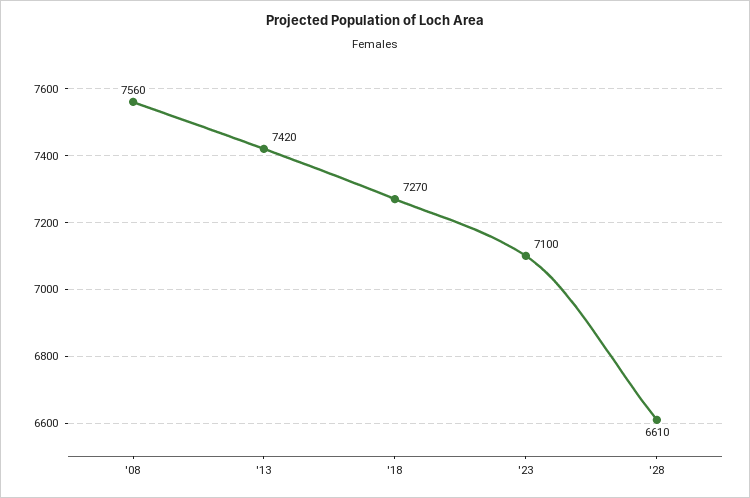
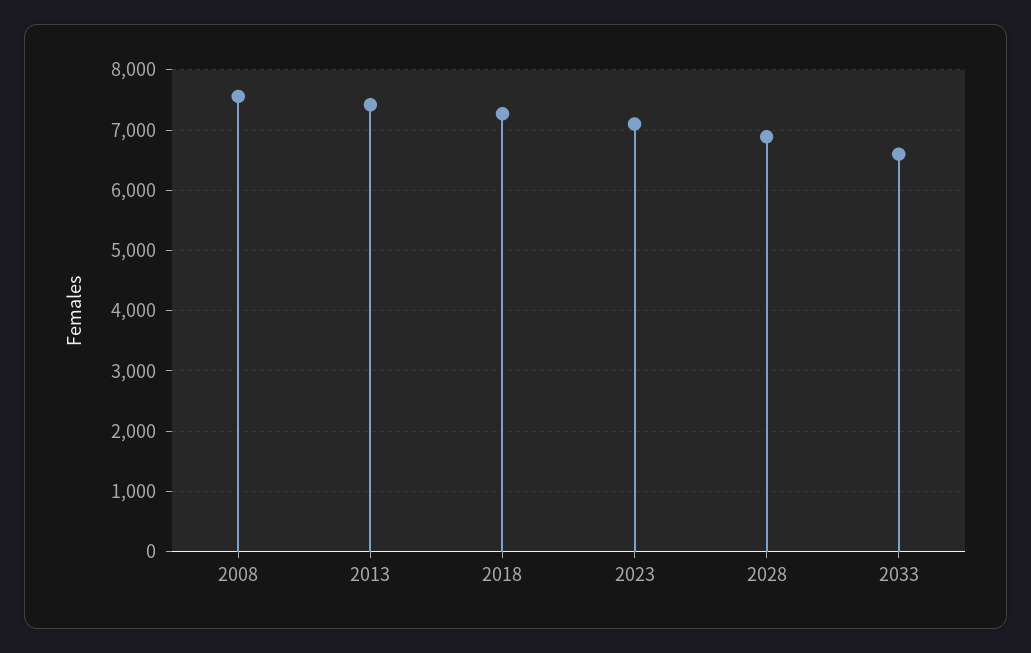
'28: 6610 -> 6900
2033: none -> 6600

